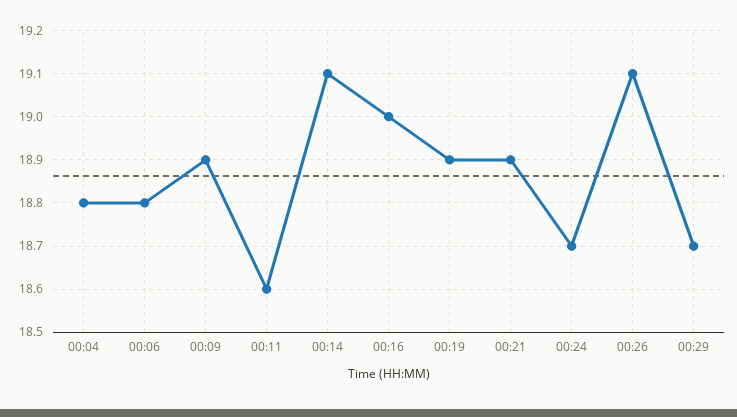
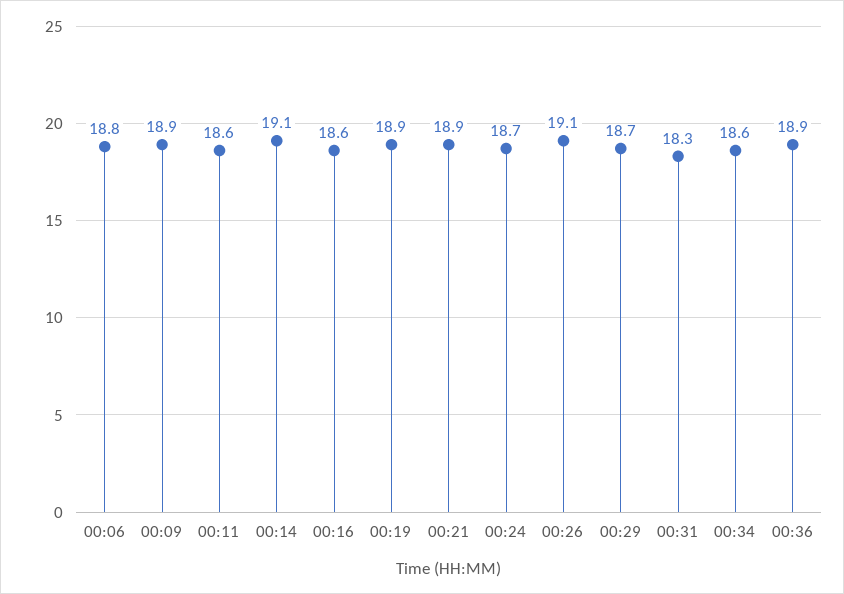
00:04: 18.8 -> none
00:16: 19 -> 18.6
00:31: none -> 18.3
00:34: none -> 18.6
00:36: none -> 18.9

